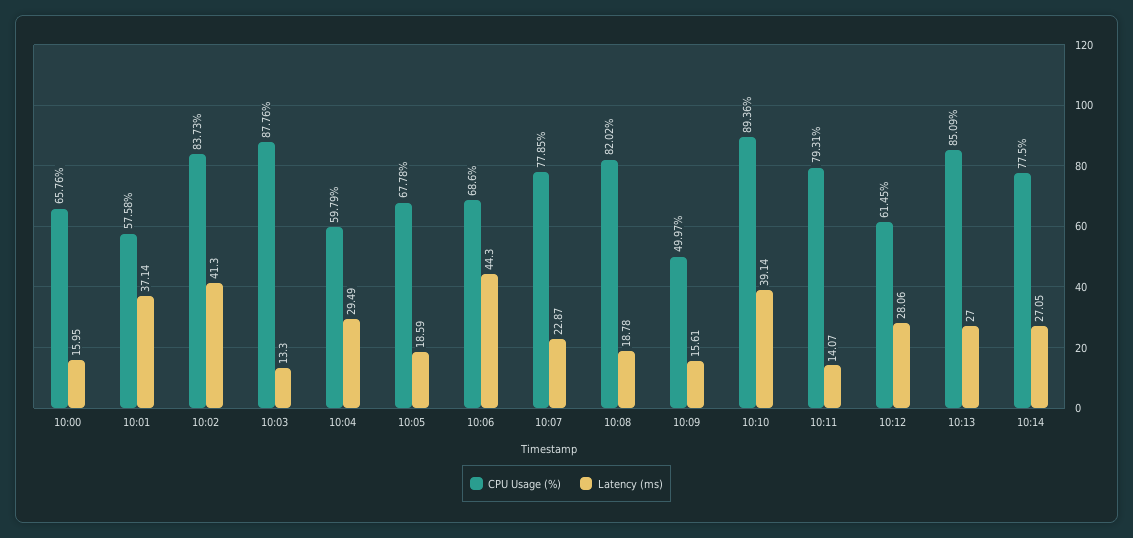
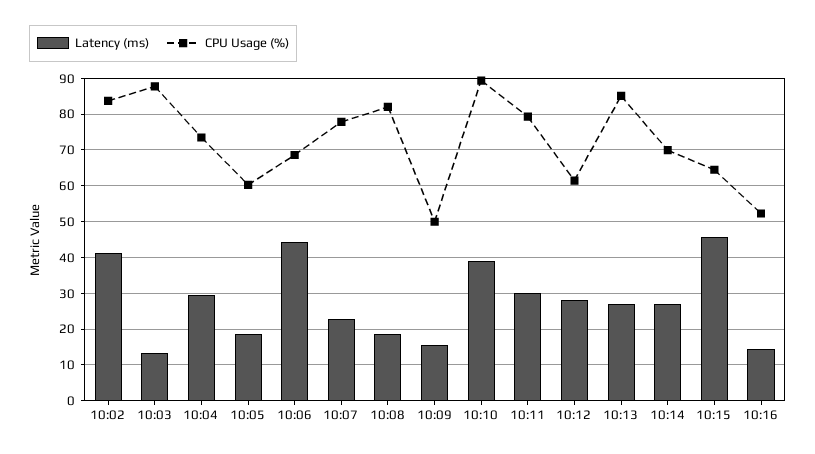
CPU Usage (%), 10:00: 65.76 -> none
Latency (ms), 10:00: 15.95 -> none
CPU Usage (%), 10:01: 57.58 -> none
Latency (ms), 10:01: 37.14 -> none
CPU Usage (%), 10:04: 59.79 -> 74
CPU Usage (%), 10:05: 67.78 -> 60
Latency (ms), 10:11: 14.07 -> 30
CPU Usage (%), 10:14: 77.5 -> 70
Latency (ms), 10:15: none -> 46
CPU Usage (%), 10:15: none -> 64
Latency (ms), 10:16: none -> 14
CPU Usage (%), 10:16: none -> 52

